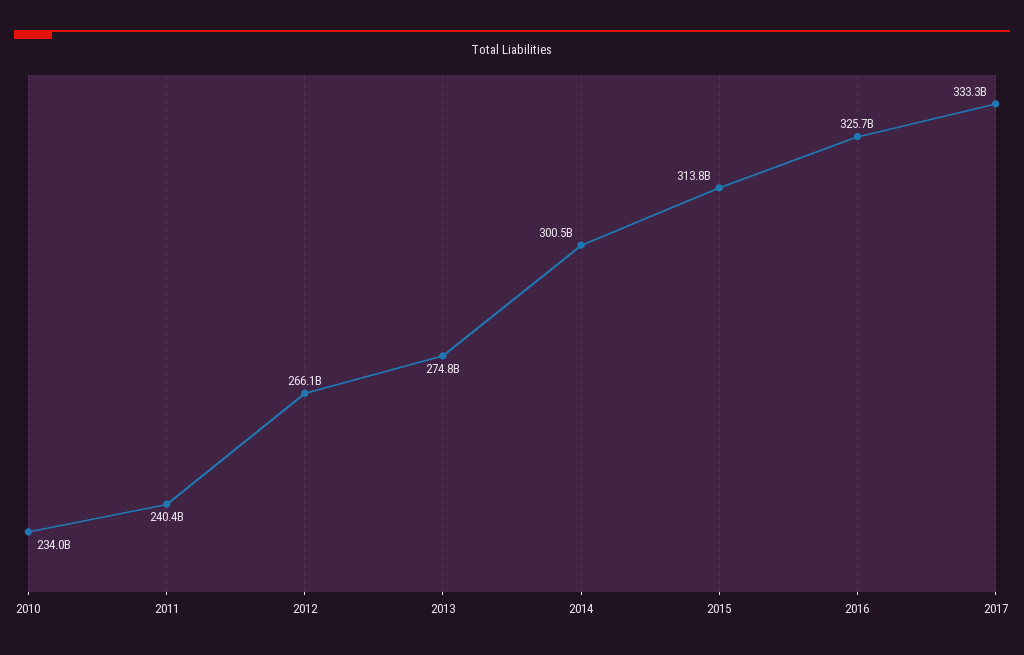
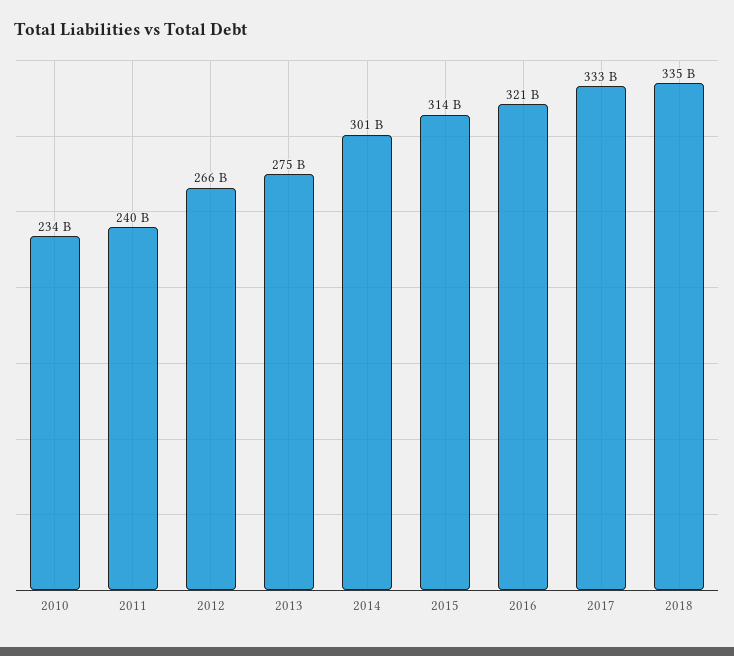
2016: 325700000000 -> 321000000000
2018: none -> 335000000000

